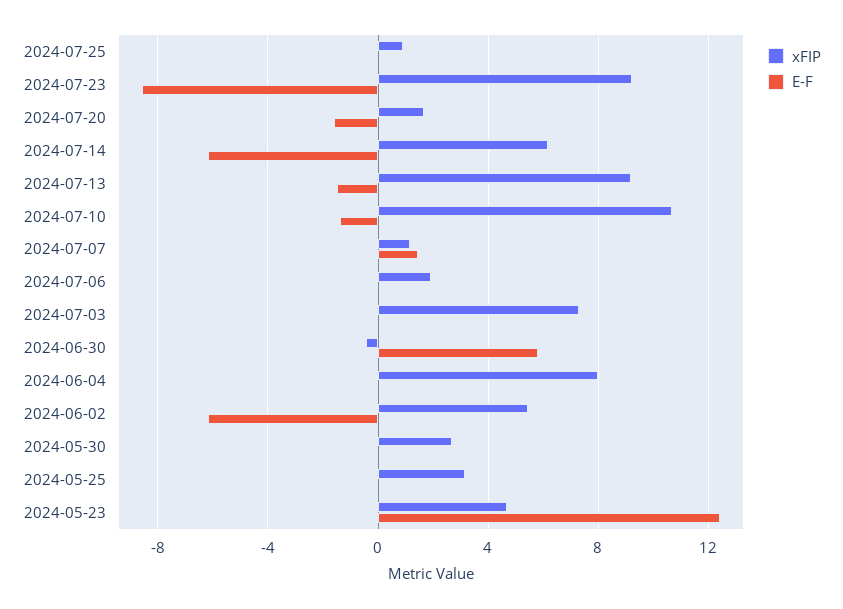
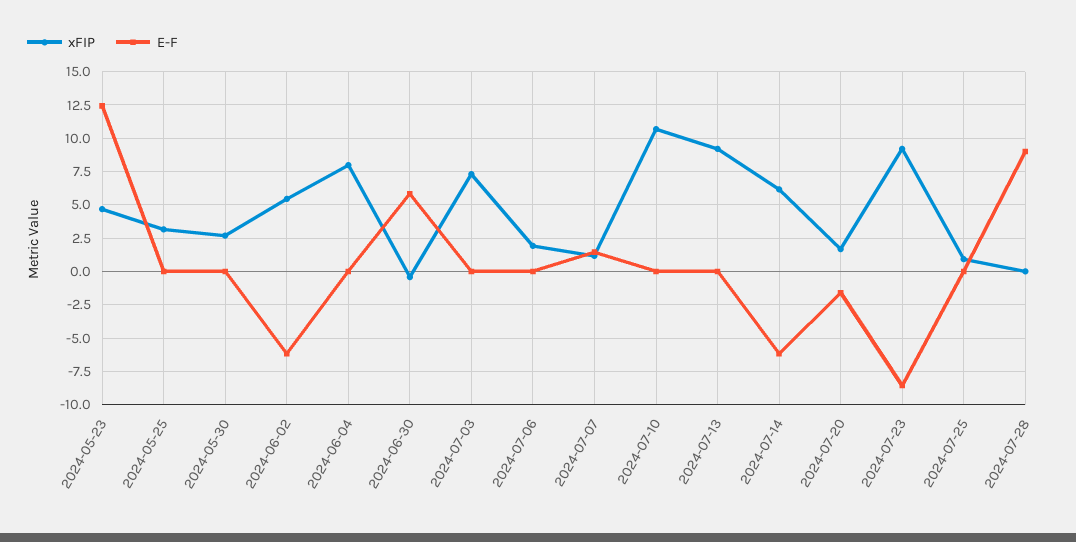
E-F, 2024-07-13: -1.5 -> 0
E-F, 2024-07-10: -1.5 -> 0
xFIP, 2024-07-28: none -> 0
E-F, 2024-07-28: none -> 9

